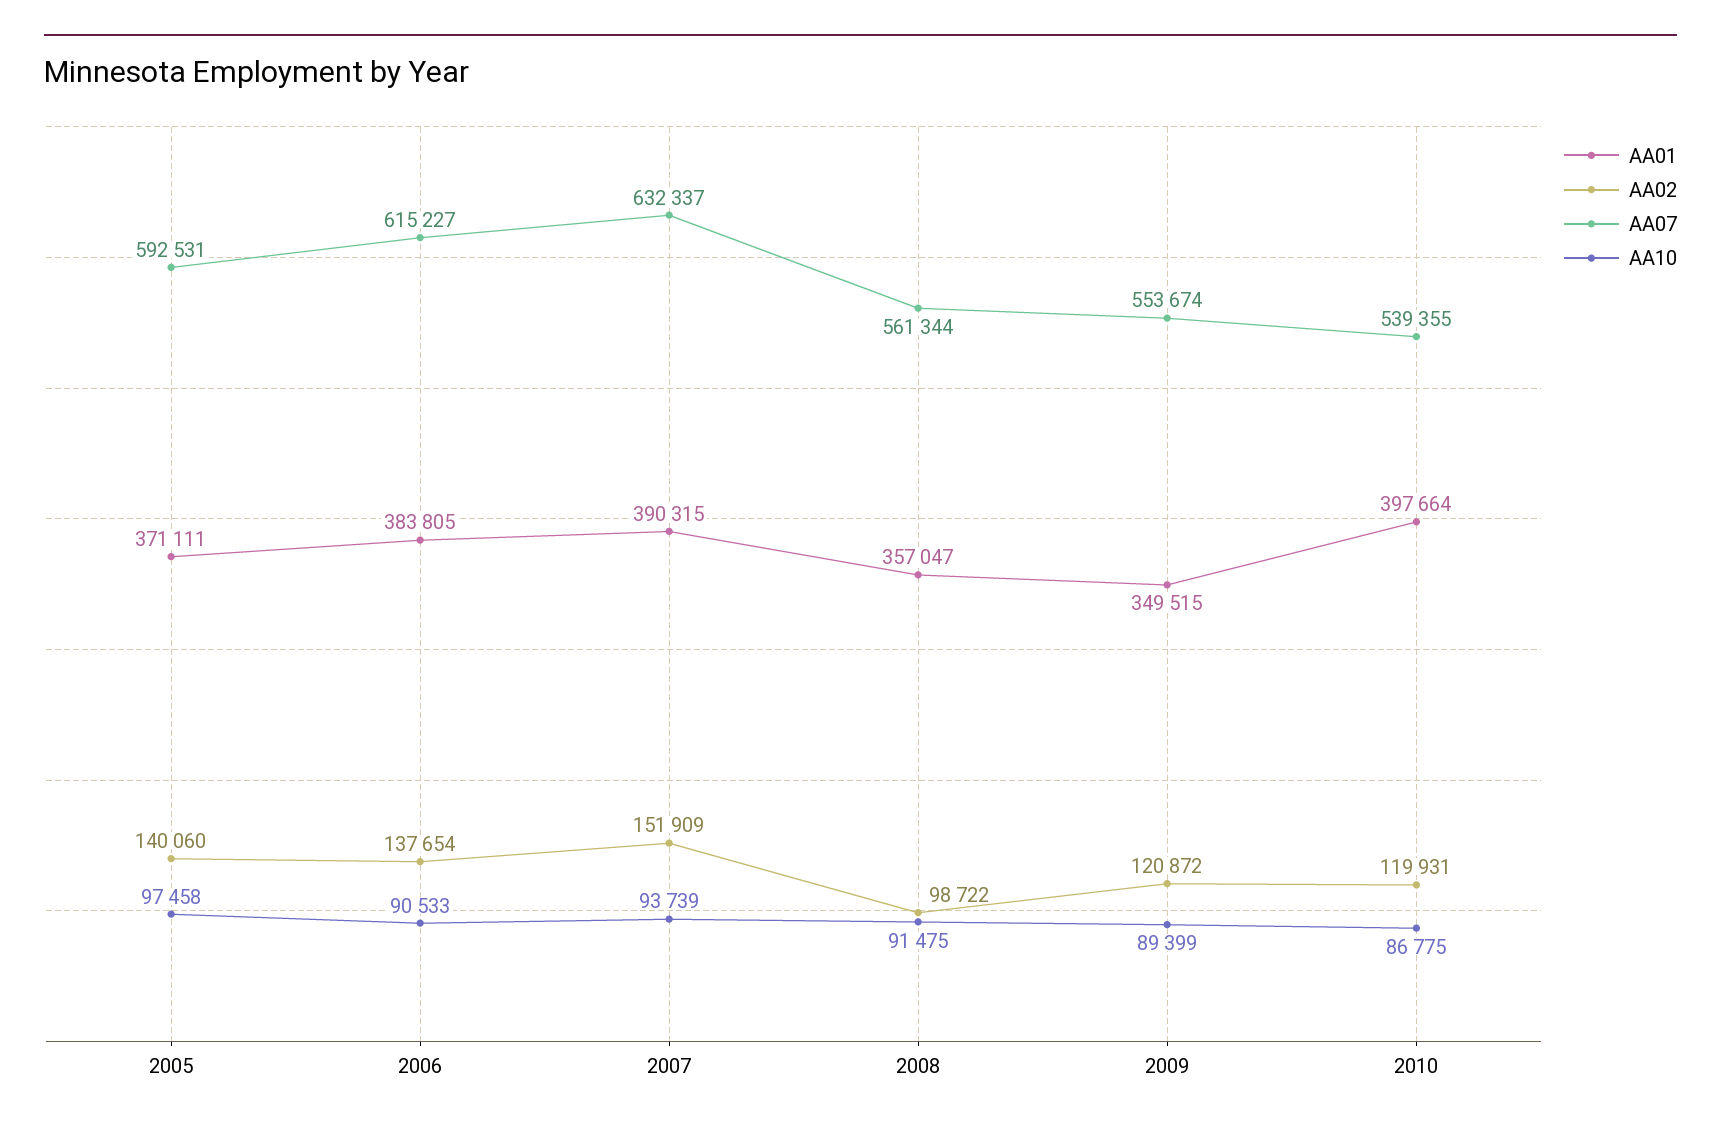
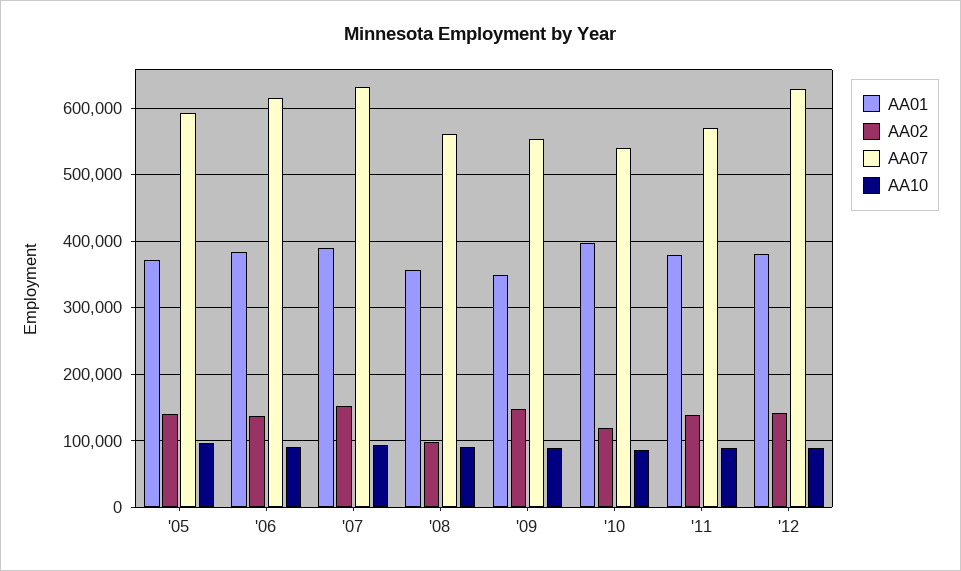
AA02, 2009: 120872 -> 150000
AA01, '11: none -> 380000
AA02, '11: none -> 140000
AA07, '11: none -> 570000
AA10, '11: none -> 90000
AA01, '12: none -> 380000
AA02, '12: none -> 140000
AA07, '12: none -> 630000
AA10, '12: none -> 90000

